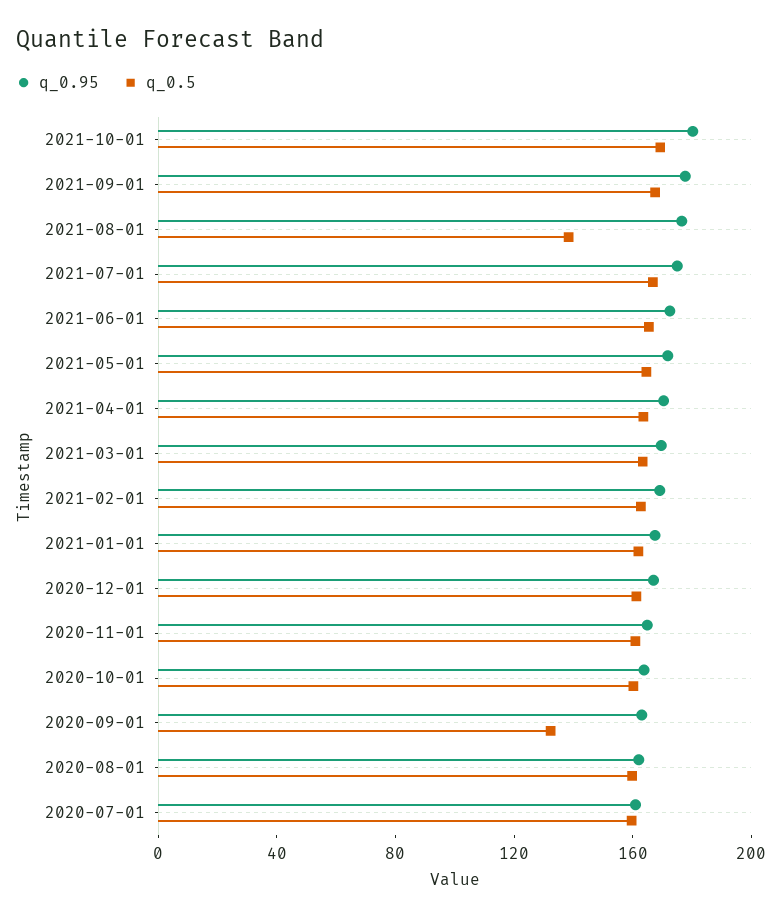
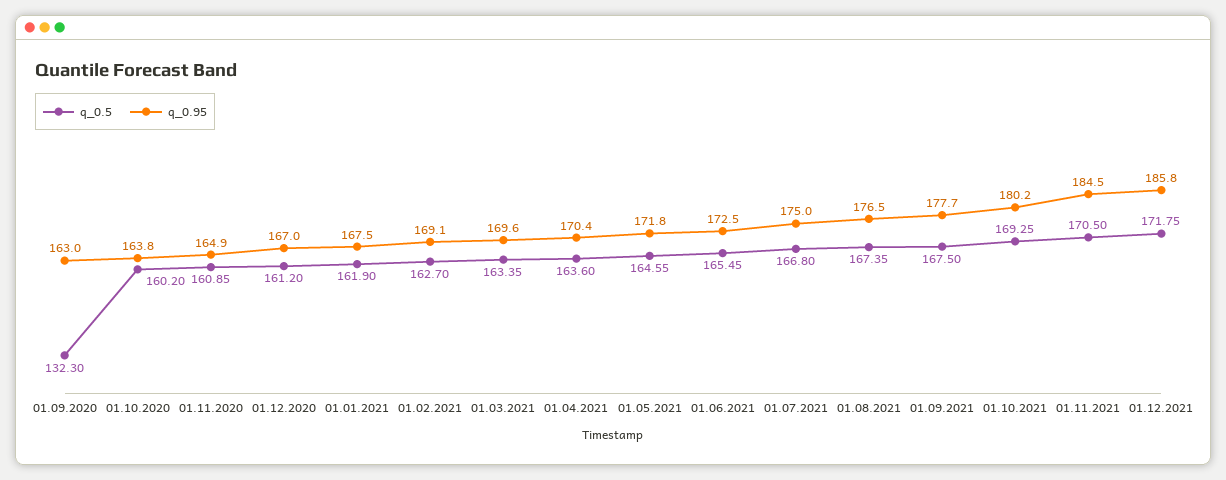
q_0.5, 2021-08-01: 140 -> 167.35
q_0.95, 2020-08-01: 160 -> none
q_0.5, 2020-08-01: 160 -> none
q_0.95, 2020-07-01: 160 -> none
q_0.5, 2020-07-01: 160 -> none
q_0.5, 01.11.2021: none -> 170.5
q_0.95, 01.11.2021: none -> 184.5
q_0.5, 01.12.2021: none -> 171.75
q_0.95, 01.12.2021: none -> 185.8

